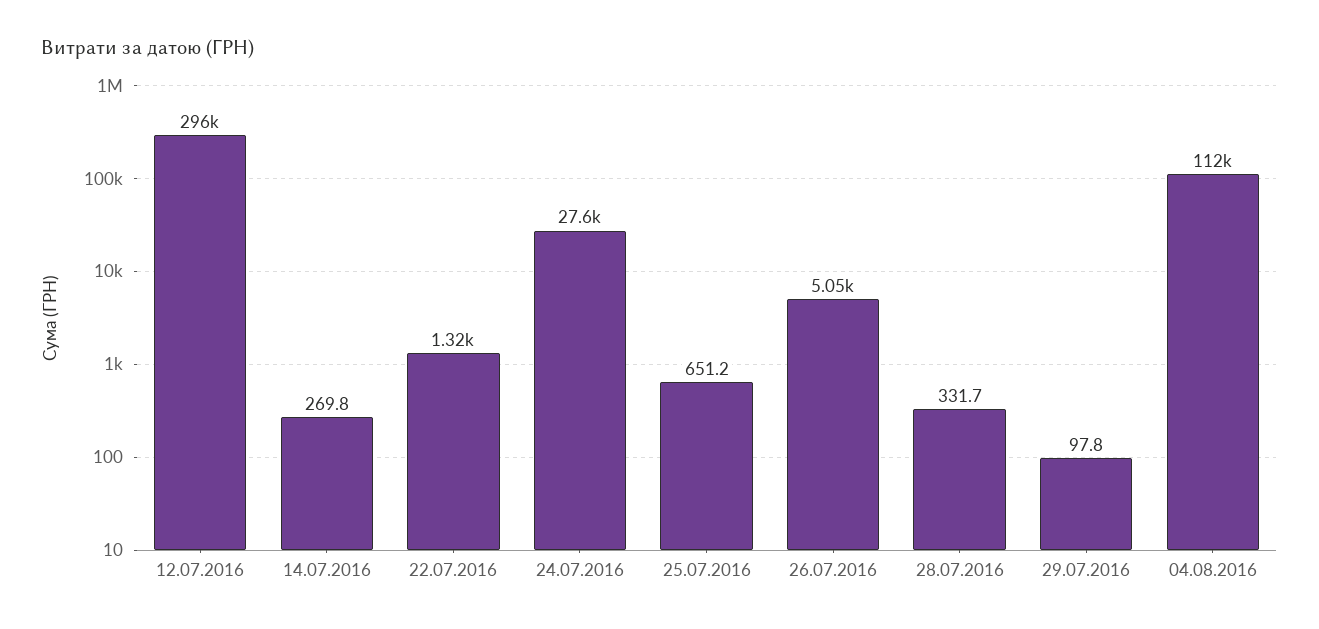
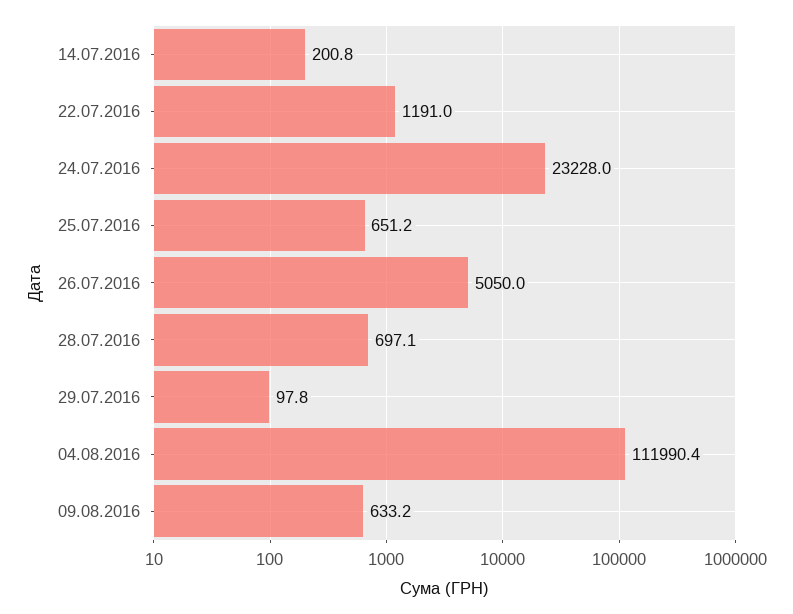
12.07.2016: 296000 -> none
14.07.2016: 269.8 -> 200.8
22.07.2016: 1320 -> 1191
24.07.2016: 27600 -> 23228
28.07.2016: 331.7 -> 697.1
09.08.2016: none -> 633.2

